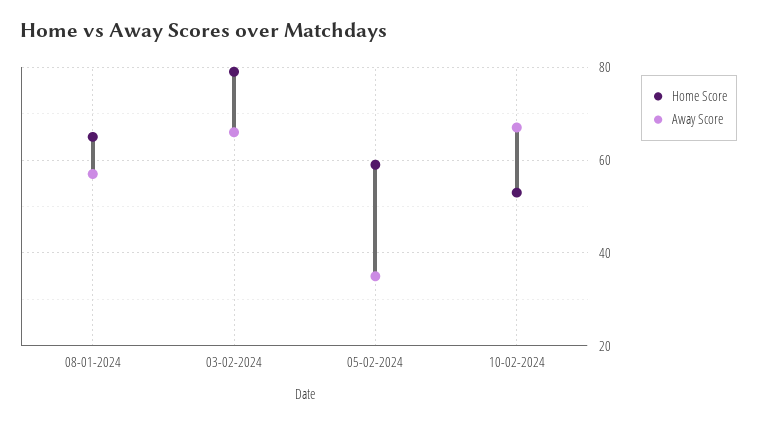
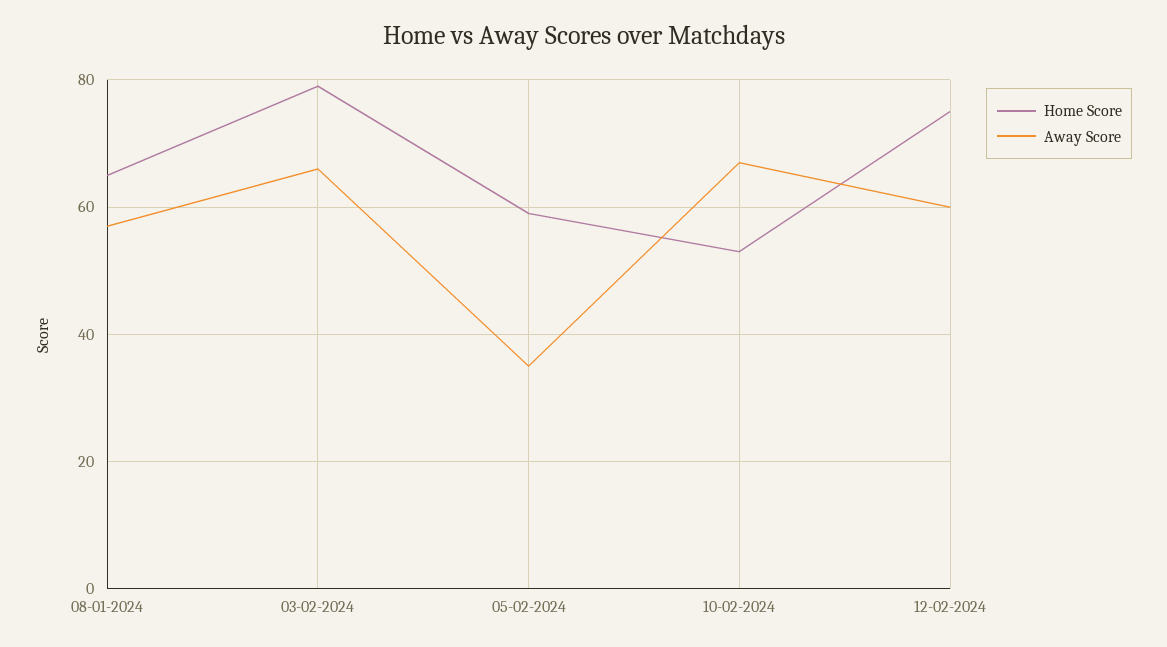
Home Score, 12-02-2024: none -> 75
Away Score, 12-02-2024: none -> 60

